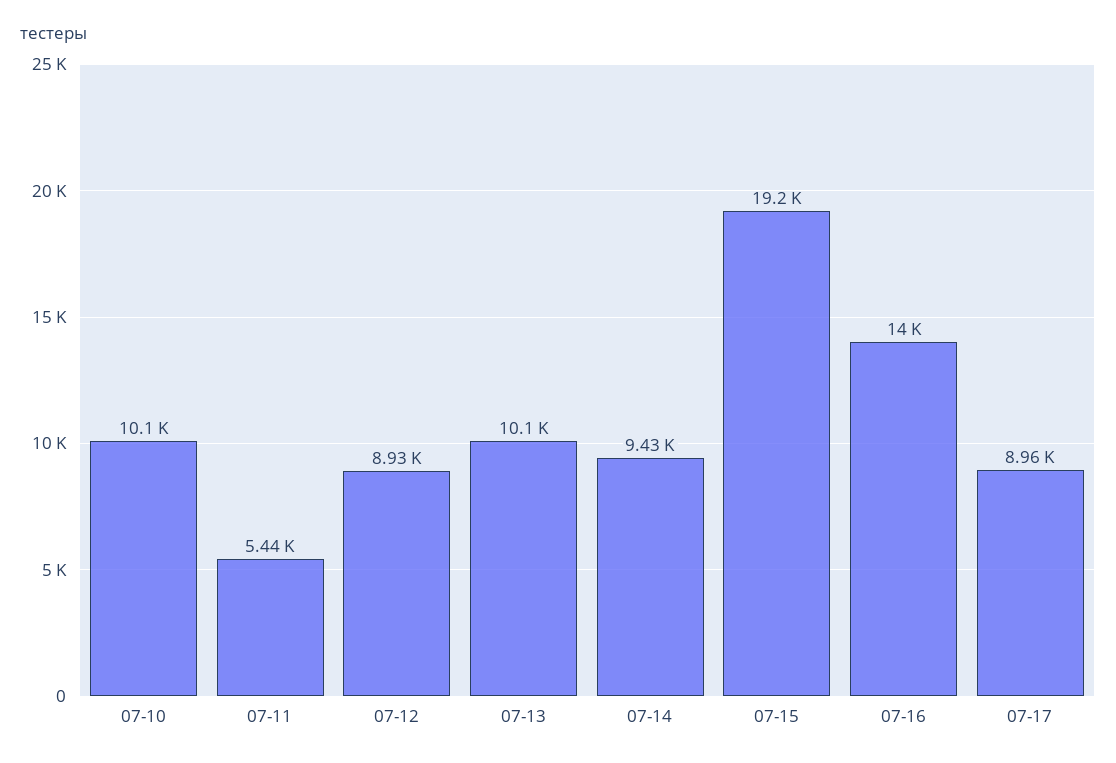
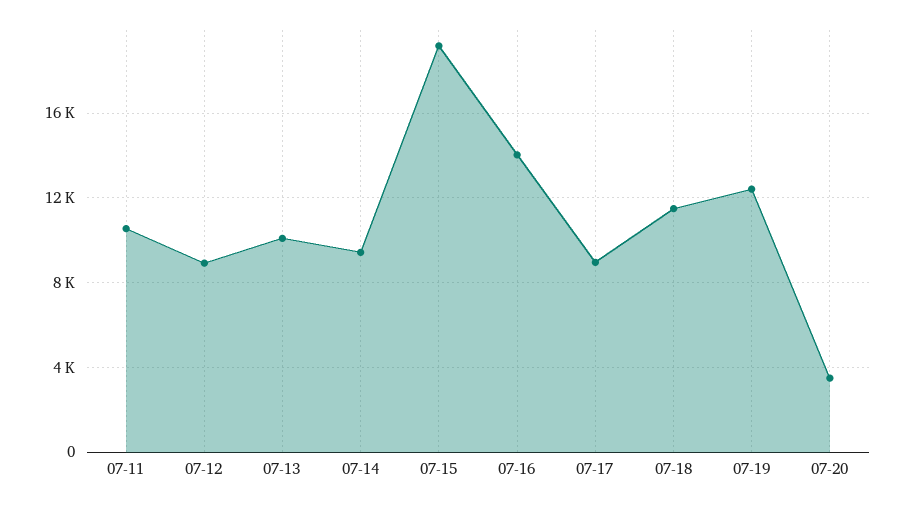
07-10: 10100 -> none
07-11: 5440 -> 10500
07-18: none -> 11500
07-19: none -> 12500
07-20: none -> 3500

